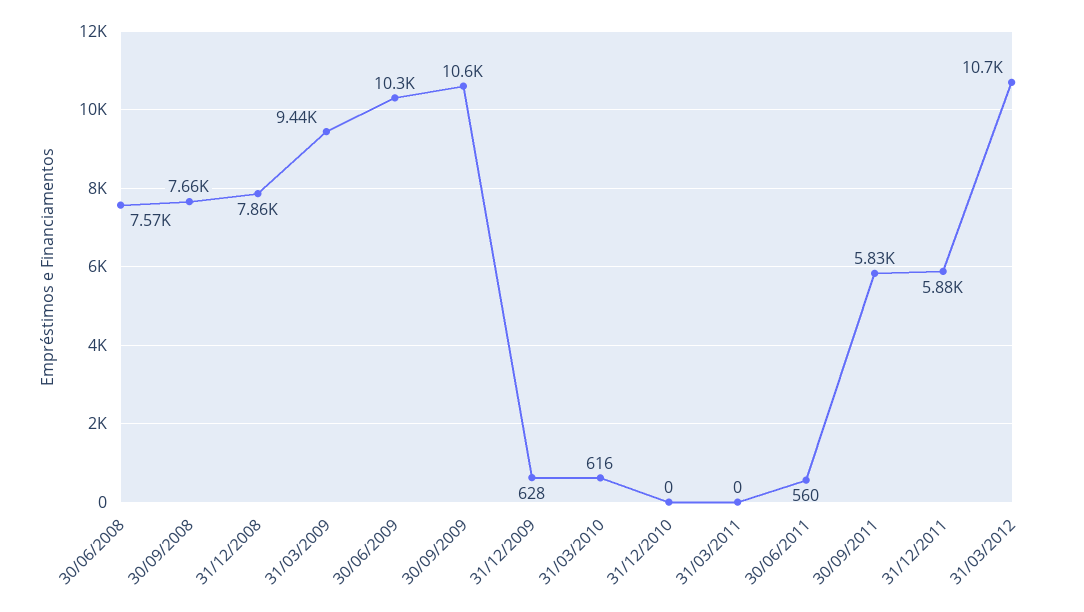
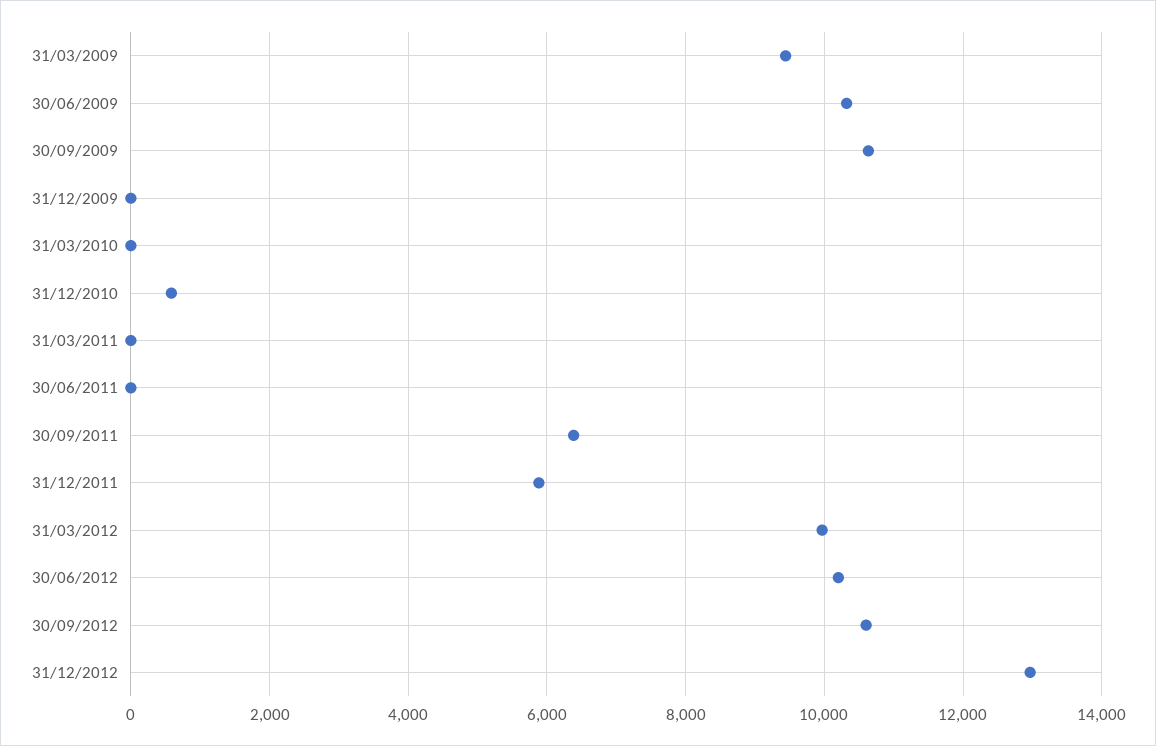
30/06/2008: 7570 -> none
30/09/2008: 7660 -> none
31/12/2008: 7860 -> none
31/12/2009: 628 -> 0
31/03/2010: 616 -> 0
31/12/2010: 0 -> 600
30/06/2011: 560 -> 0
30/09/2011: 5830 -> 6400
31/03/2012: 10700 -> 10000
30/06/2012: none -> 10200
30/09/2012: none -> 10600
31/12/2012: none -> 13000

